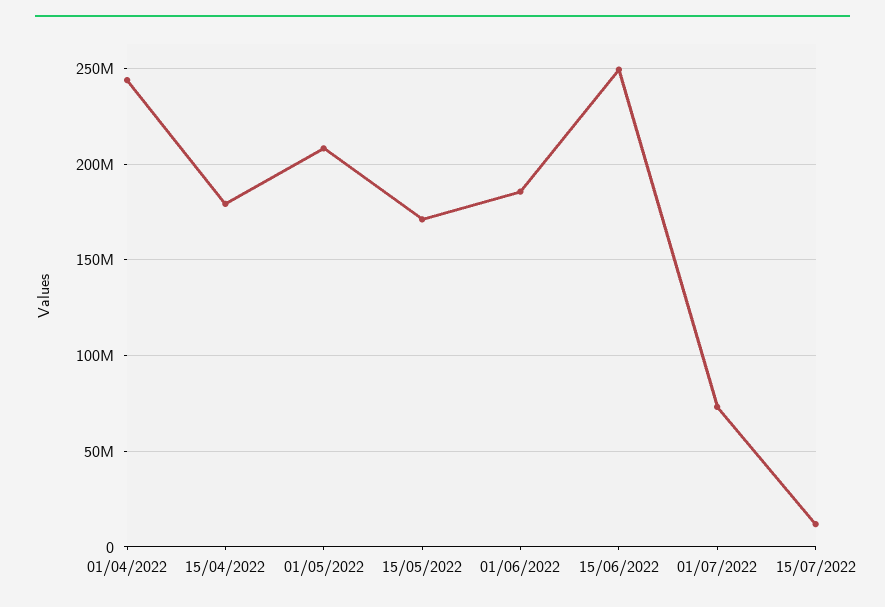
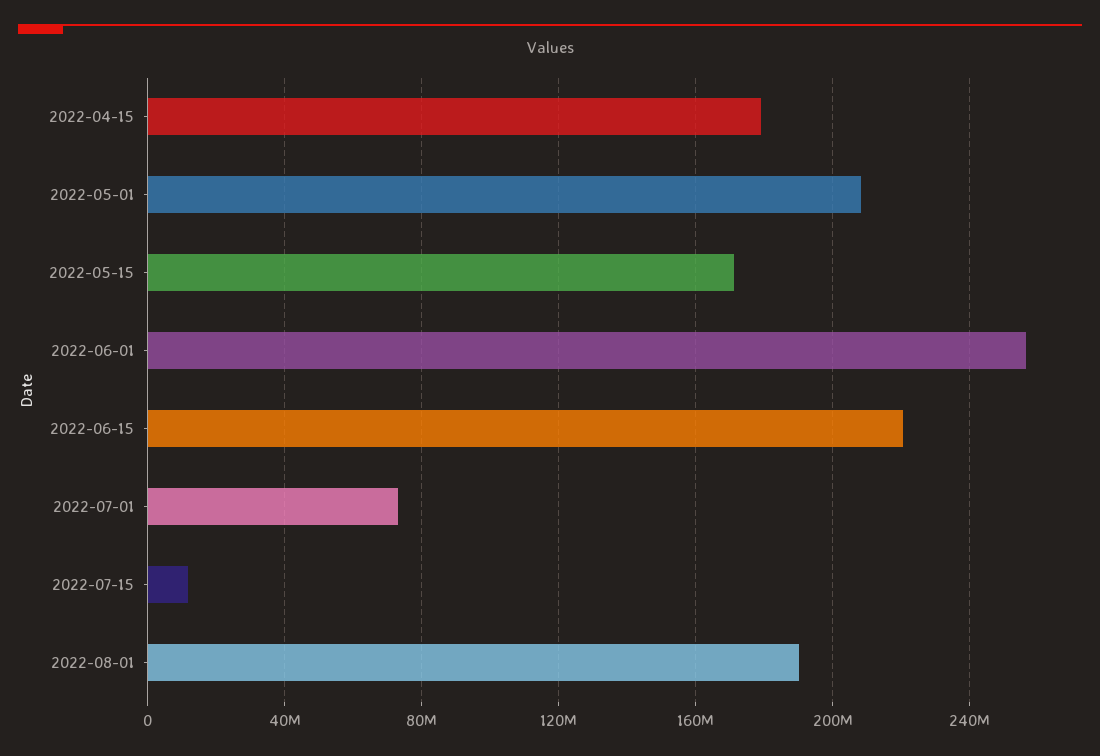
01/04/2022: 245000000 -> none
01/06/2022: 185000000 -> 255000000
15/06/2022: 250000000 -> 220000000
2022-08-01: none -> 190000000

